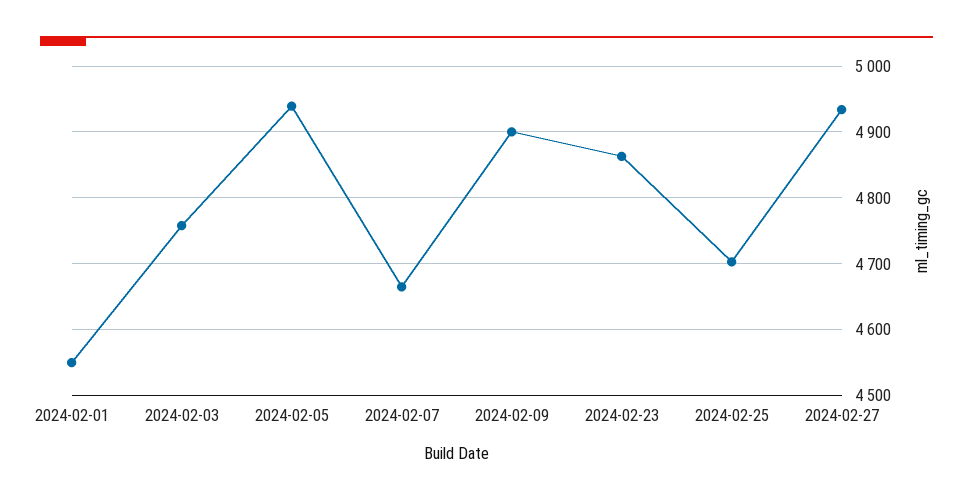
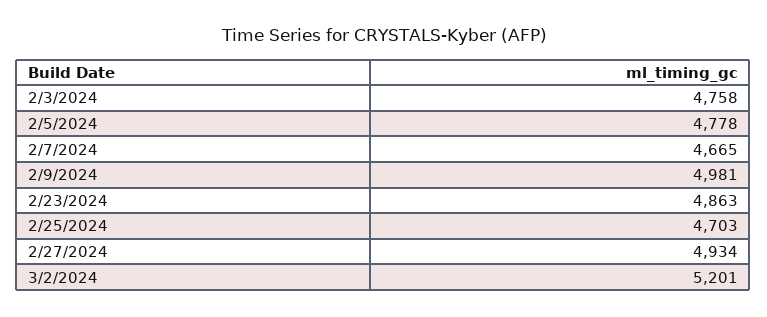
2024-02-01: 4550 -> none
2024-02-05: 4940 -> 4778
2024-02-09: 4900 -> 4981
3/2/2024: none -> 5201

